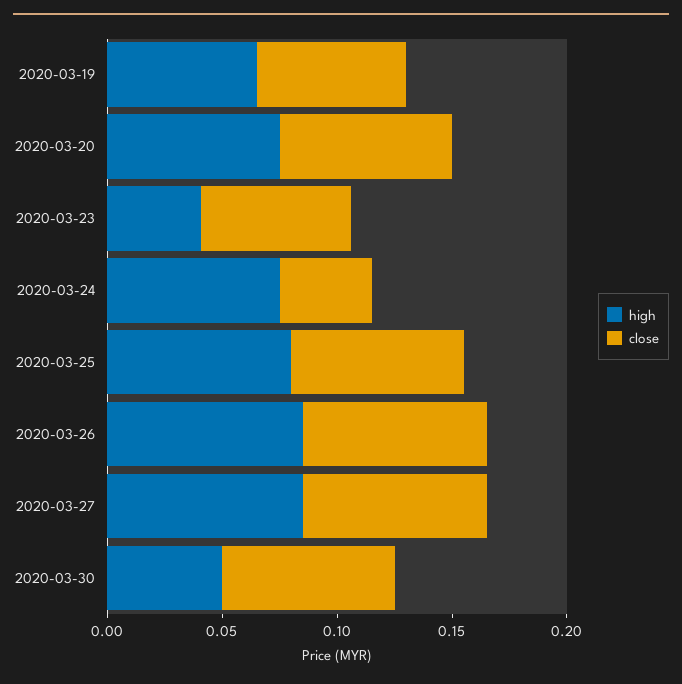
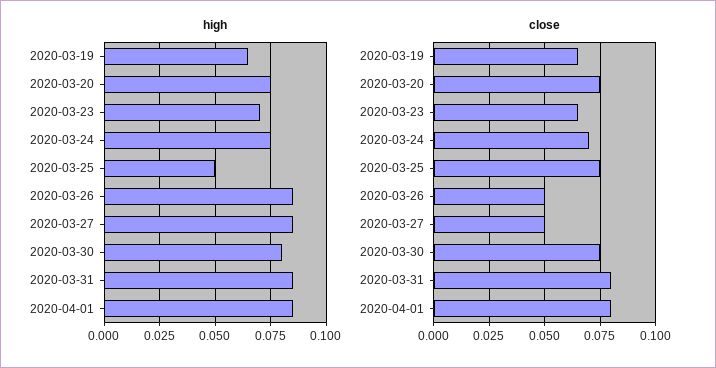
high, 2020-03-23: 0.04 -> 0.07
close, 2020-03-24: 0.04 -> 0.07
high, 2020-03-25: 0.08 -> 0.05
close, 2020-03-26: 0.08 -> 0.05
close, 2020-03-27: 0.08 -> 0.05
high, 2020-03-30: 0.05 -> 0.08
high, 2020-03-31: none -> 0.085
high, 2020-04-01: none -> 0.085
close, 2020-03-31: none -> 0.08
close, 2020-04-01: none -> 0.08

